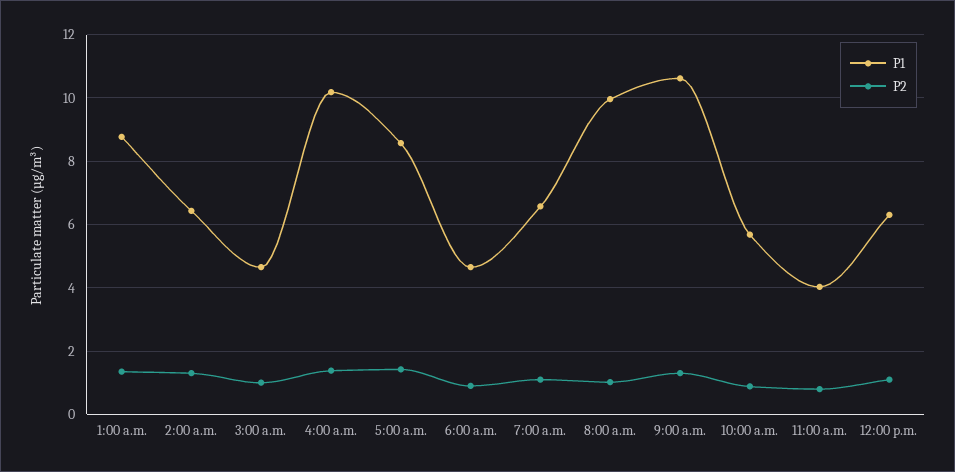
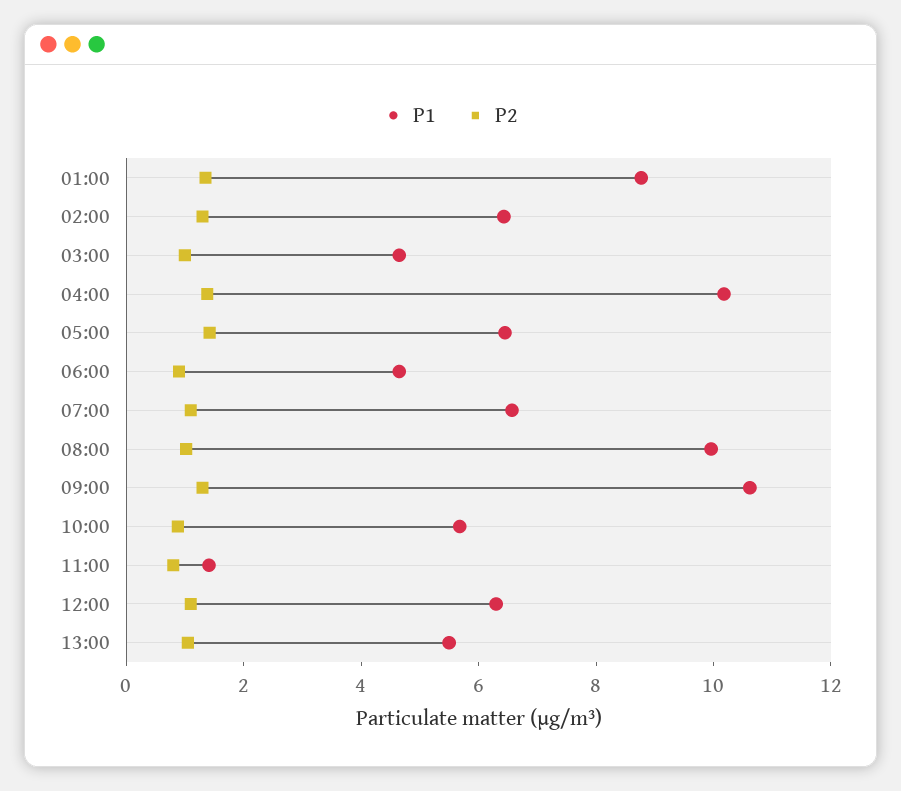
P1, 5:00 a.m.: 8.6 -> 6.5
P1, 11:00 a.m.: 4 -> 1.5
P1, 13:00: none -> 5.5
P2, 13:00: none -> 1

